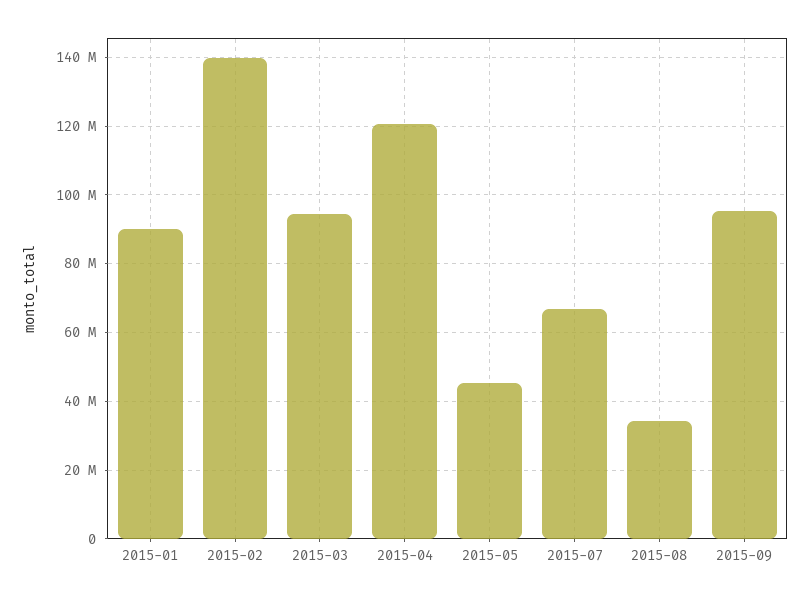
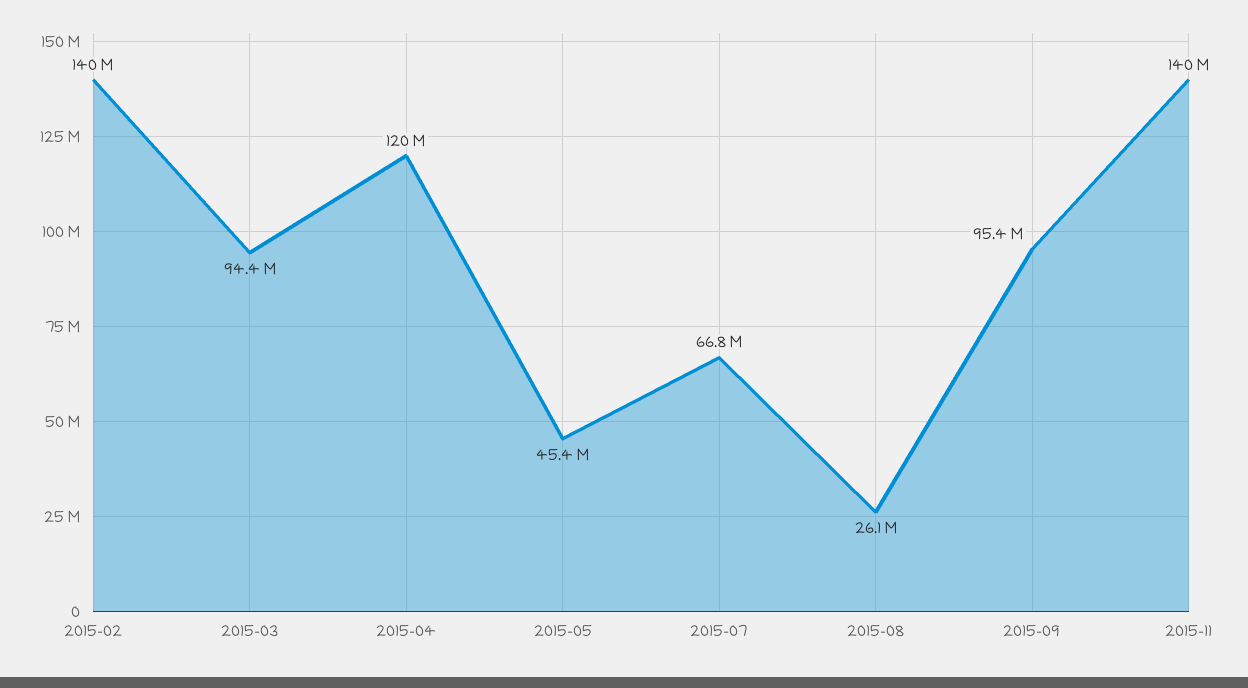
2015-01: 90000000 -> none
2015-08: 34000000 -> 26100000
2015-11: none -> 140000000

